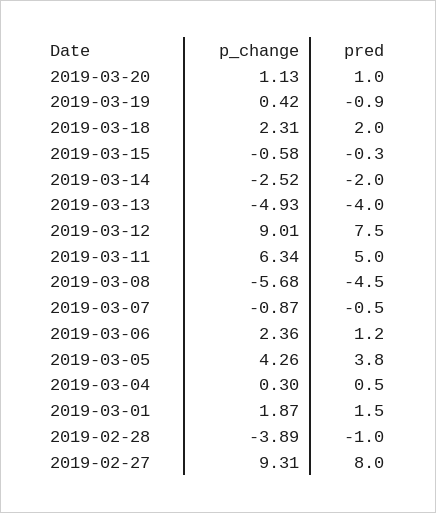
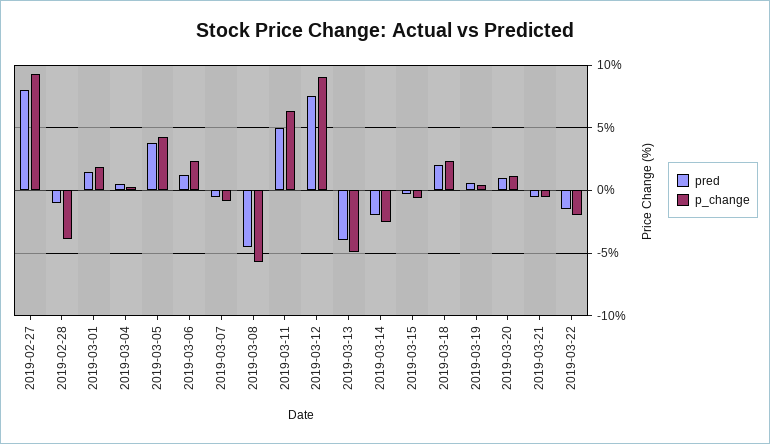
pred, 2019-03-19: -0.9 -> 0.5
pred, 2019-03-21: none -> -0.5
p_change, 2019-03-21: none -> -0.5
pred, 2019-03-22: none -> -1.5
p_change, 2019-03-22: none -> -2

